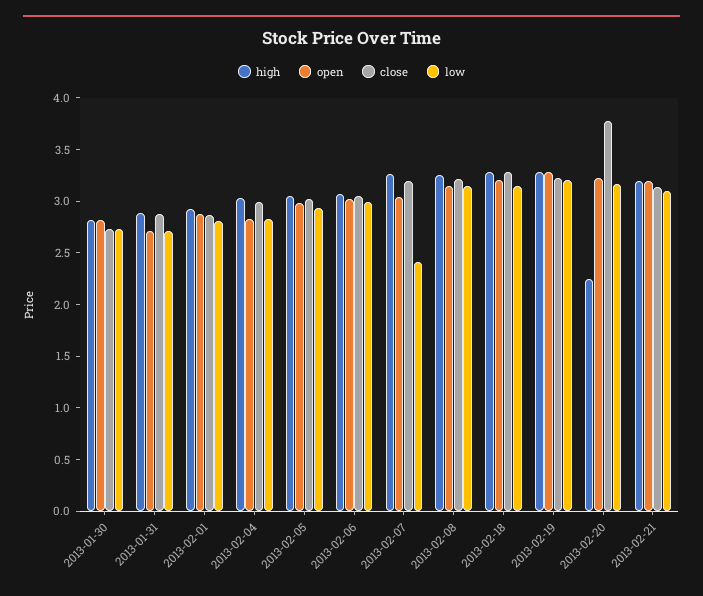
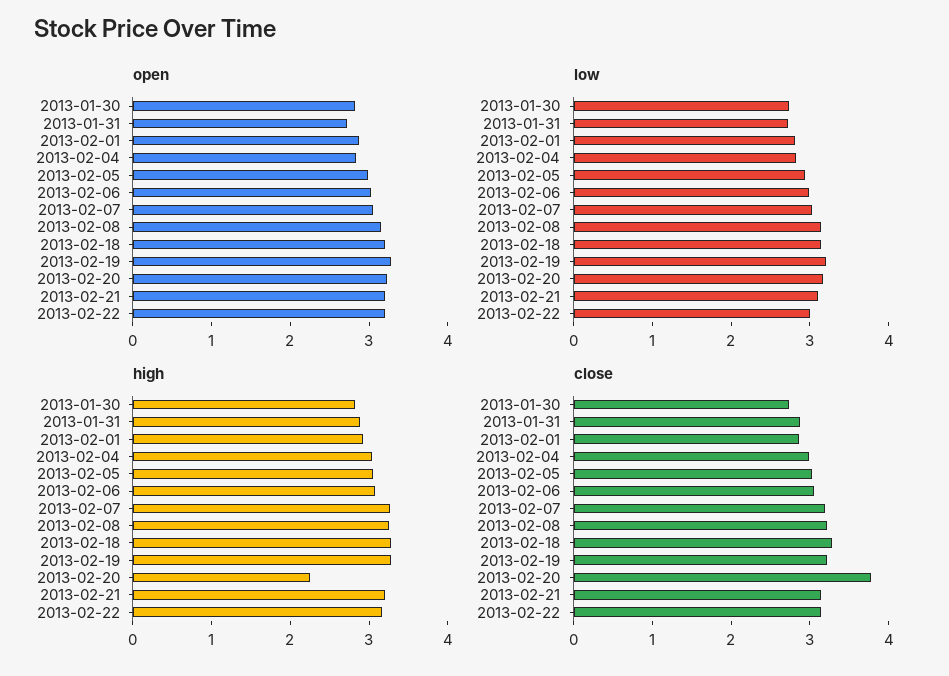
low, 2013-02-07: 2.4 -> 3
open, 2013-02-22: none -> 3.2
low, 2013-02-22: none -> 3
high, 2013-02-22: none -> 3.2
close, 2013-02-22: none -> 3.2

